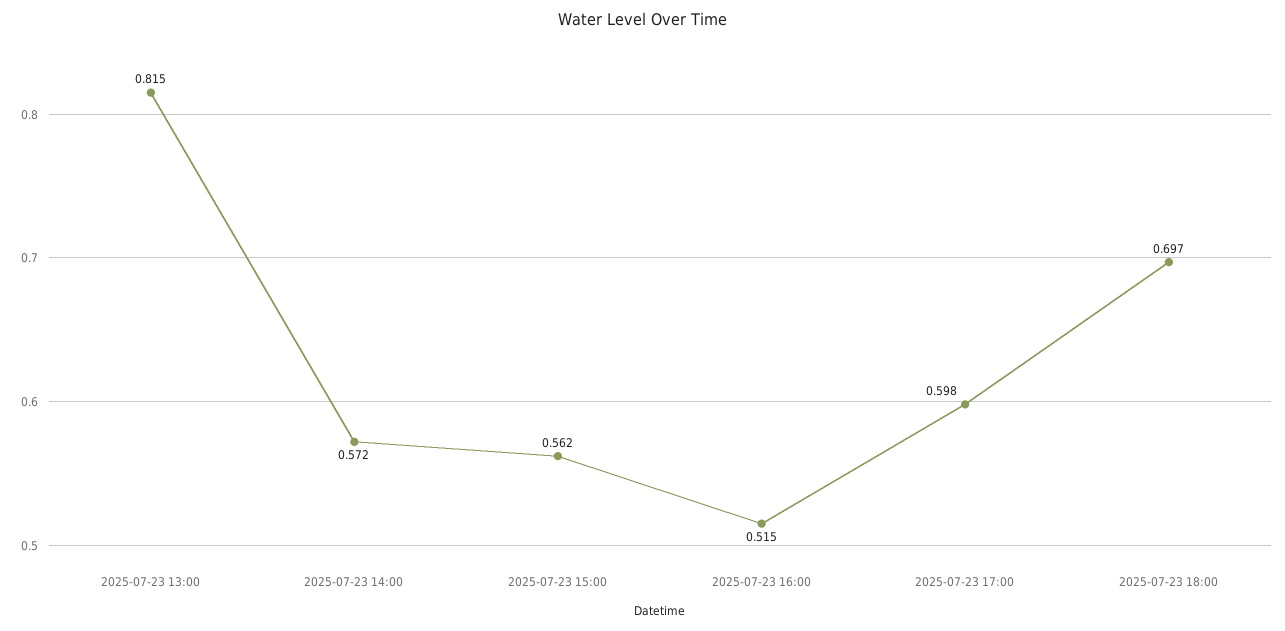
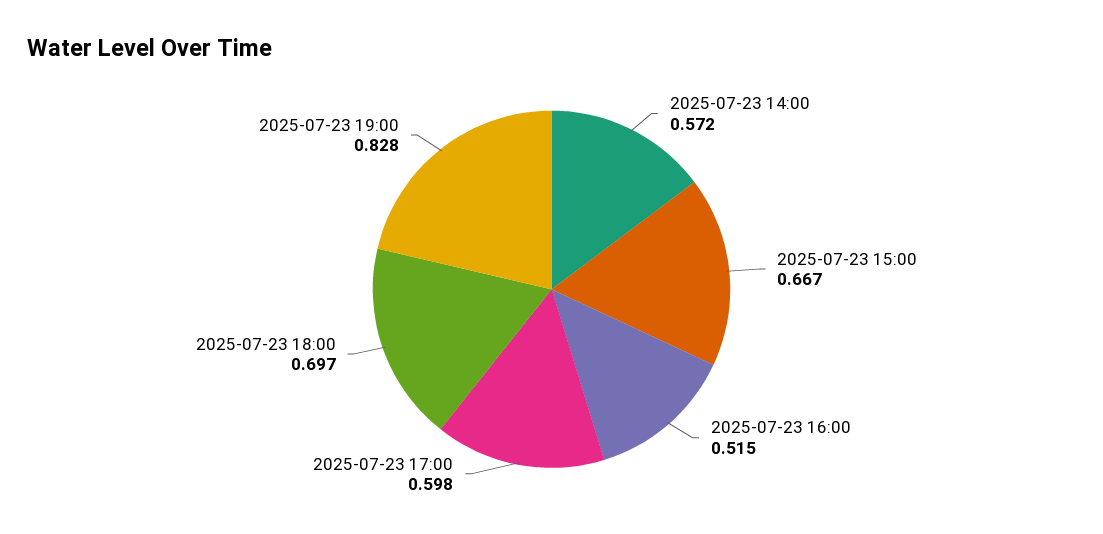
2025-07-23 13:00: 0.815 -> none
2025-07-23 15:00: 0.562 -> 0.667
2025-07-23 19:00: none -> 0.828

